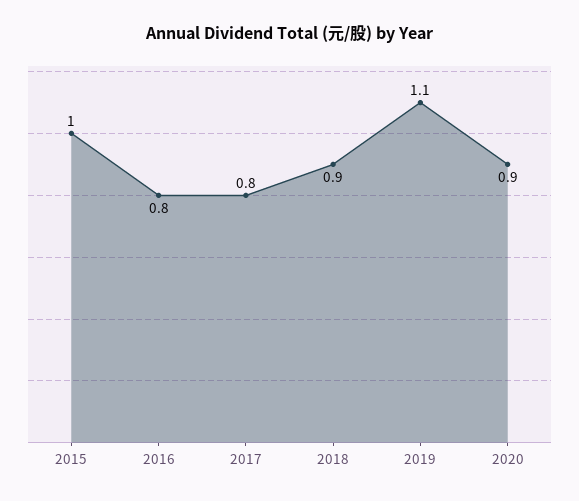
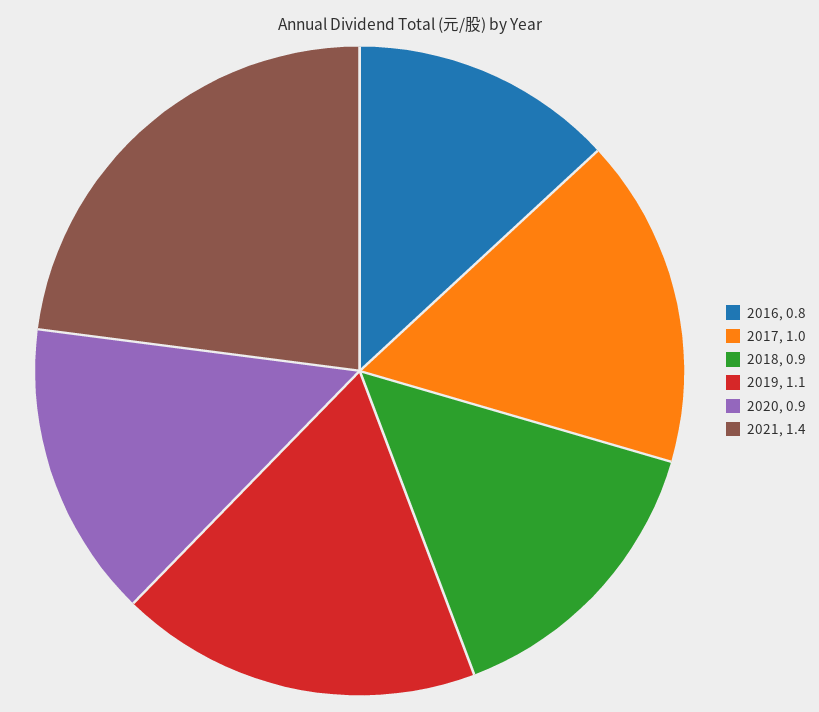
2015: 1 -> none
2017: 0.8 -> 1
2021: none -> 1.4

